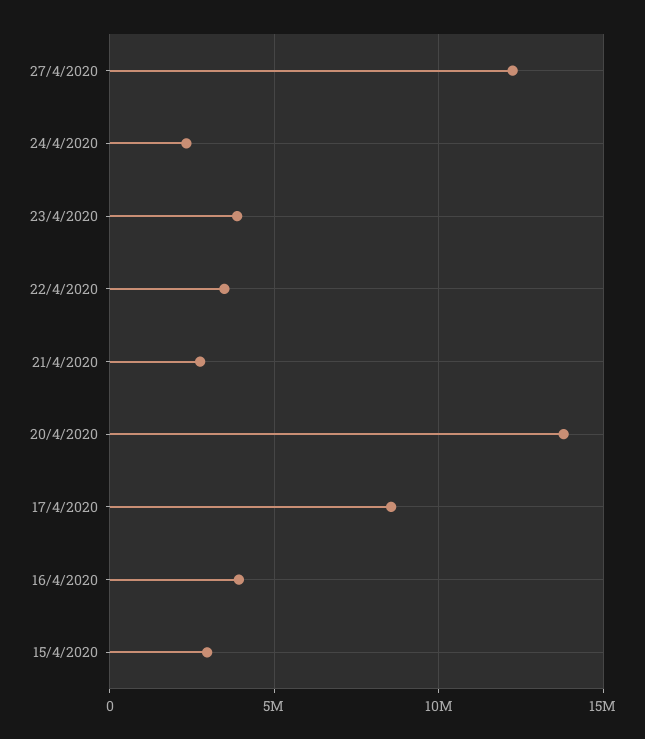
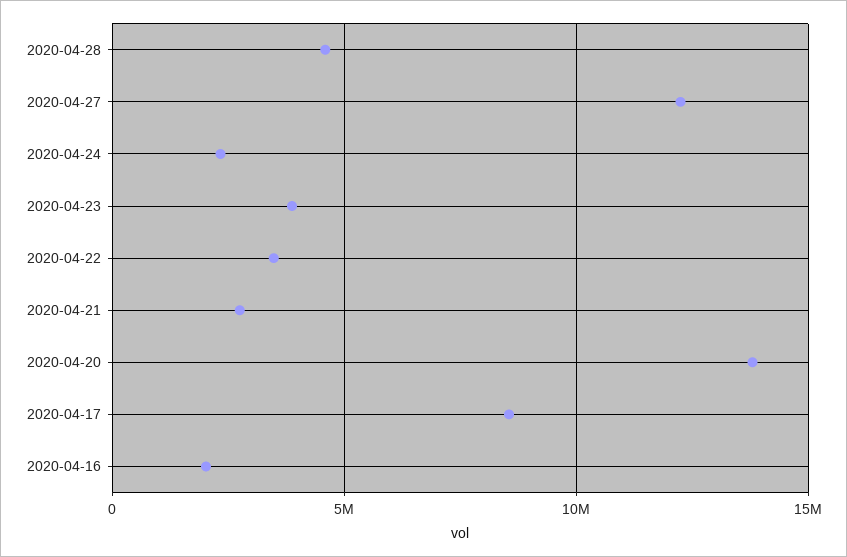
16/4/2020: 4000000 -> 2000000
15/4/2020: 3000000 -> none
2020-04-28: none -> 4500000

